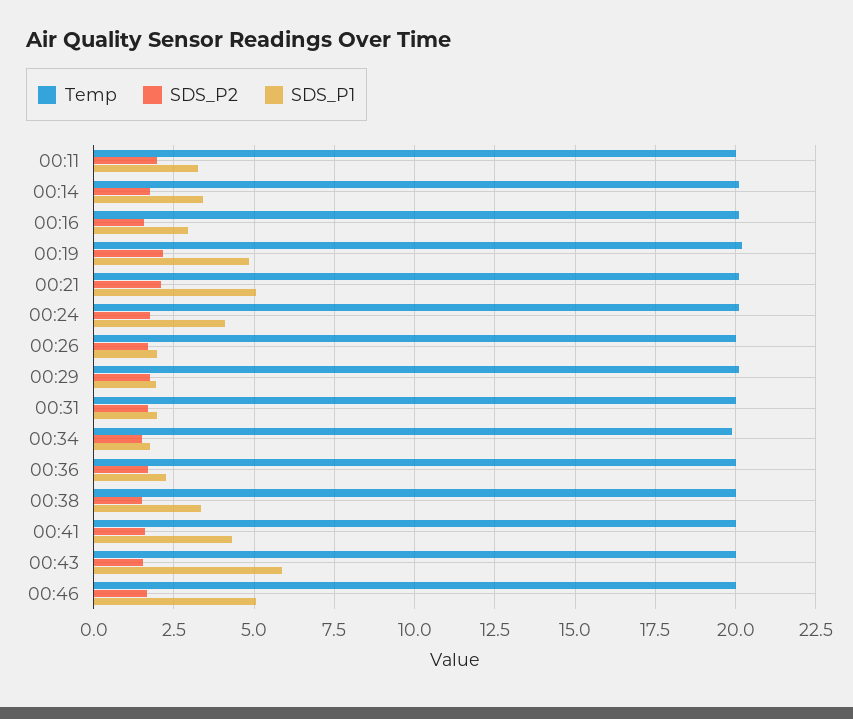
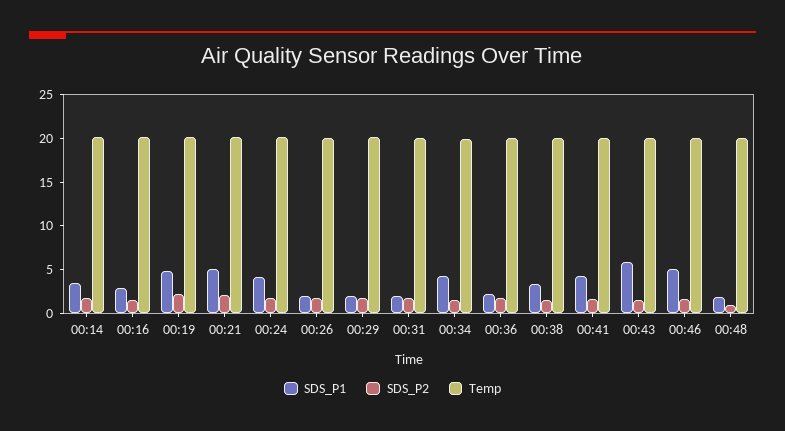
Temp, 00:11: 20 -> none
SDS_P2, 00:11: 2 -> none
SDS_P1, 00:11: 3.25 -> none
SDS_P1, 00:34: 1.75 -> 4
SDS_P1, 00:48: none -> 2
SDS_P2, 00:48: none -> 1
Temp, 00:48: none -> 20

